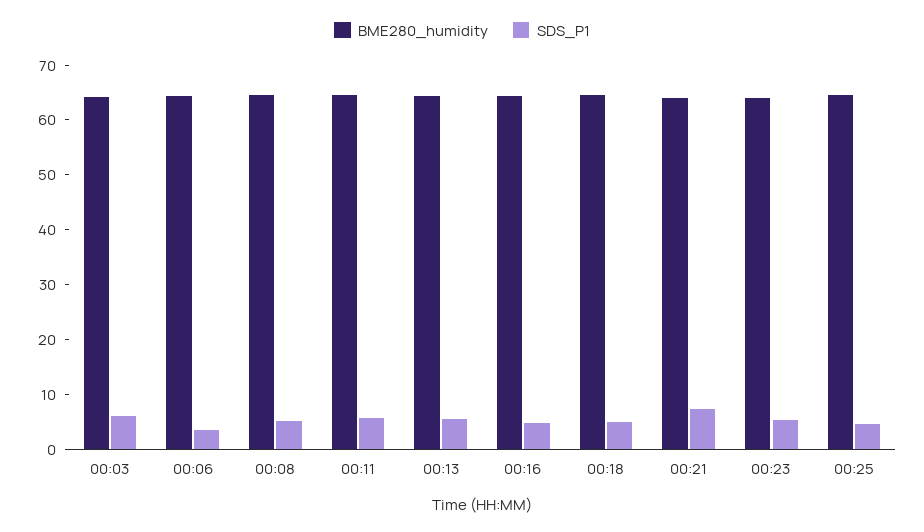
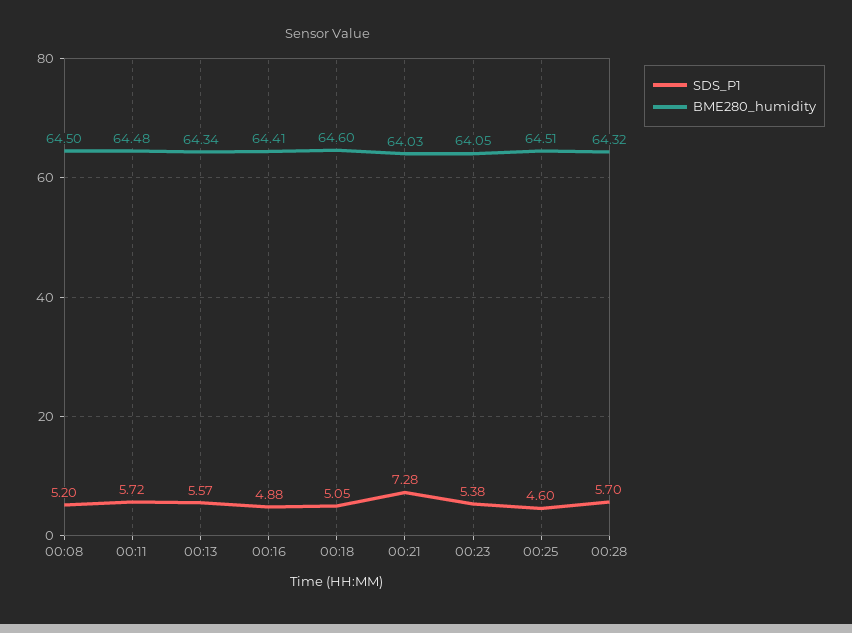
BME280_humidity, 00:03: 64 -> none
SDS_P1, 00:03: 6 -> none
BME280_humidity, 00:06: 64 -> none
SDS_P1, 00:06: 4 -> none
SDS_P1, 00:28: none -> 5.7
BME280_humidity, 00:28: none -> 64.32

